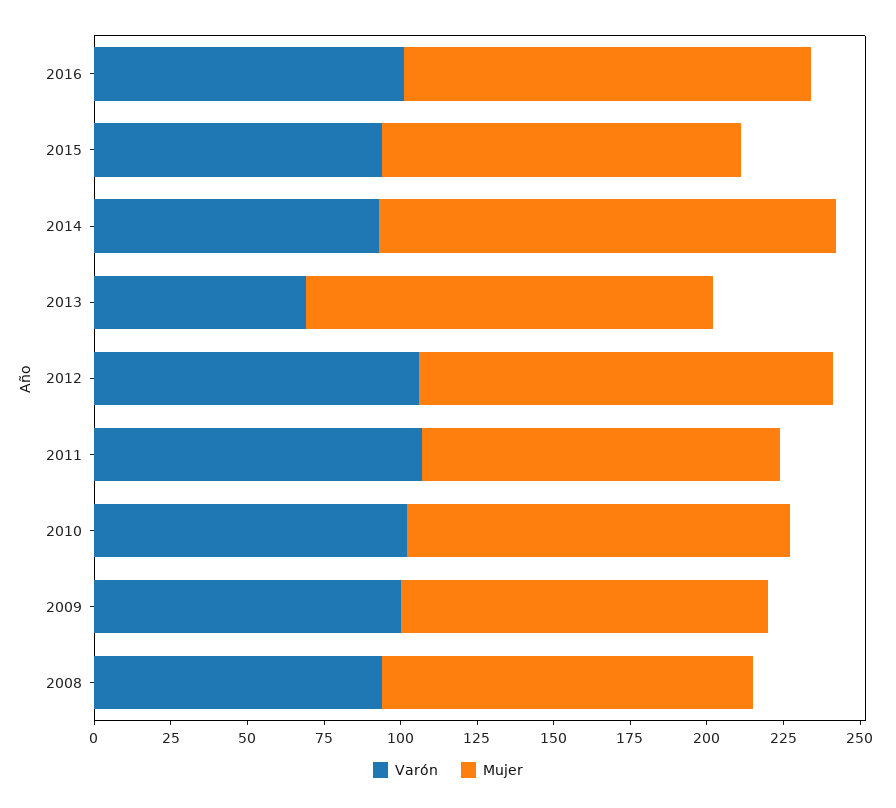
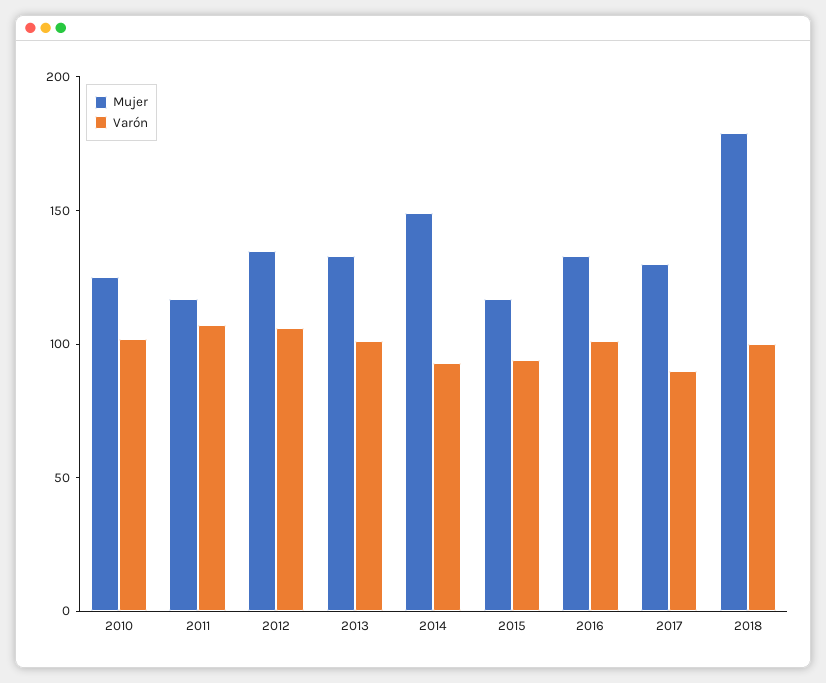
Varón, 2013: 70 -> 100
Varón, 2009: 100 -> none
Mujer, 2009: 120 -> none
Varón, 2008: 95 -> none
Mujer, 2008: 120 -> none
Mujer, 2017: none -> 130
Varón, 2017: none -> 90
Mujer, 2018: none -> 180
Varón, 2018: none -> 100

